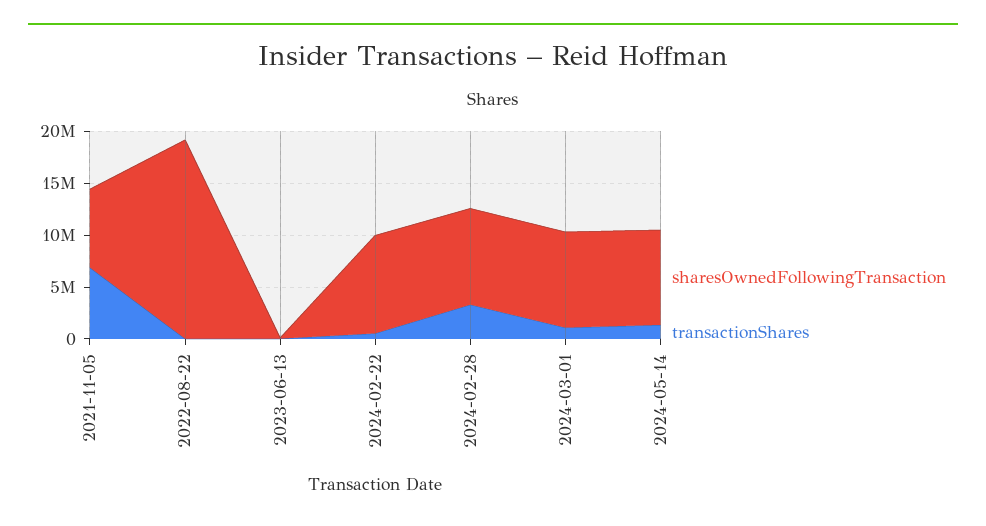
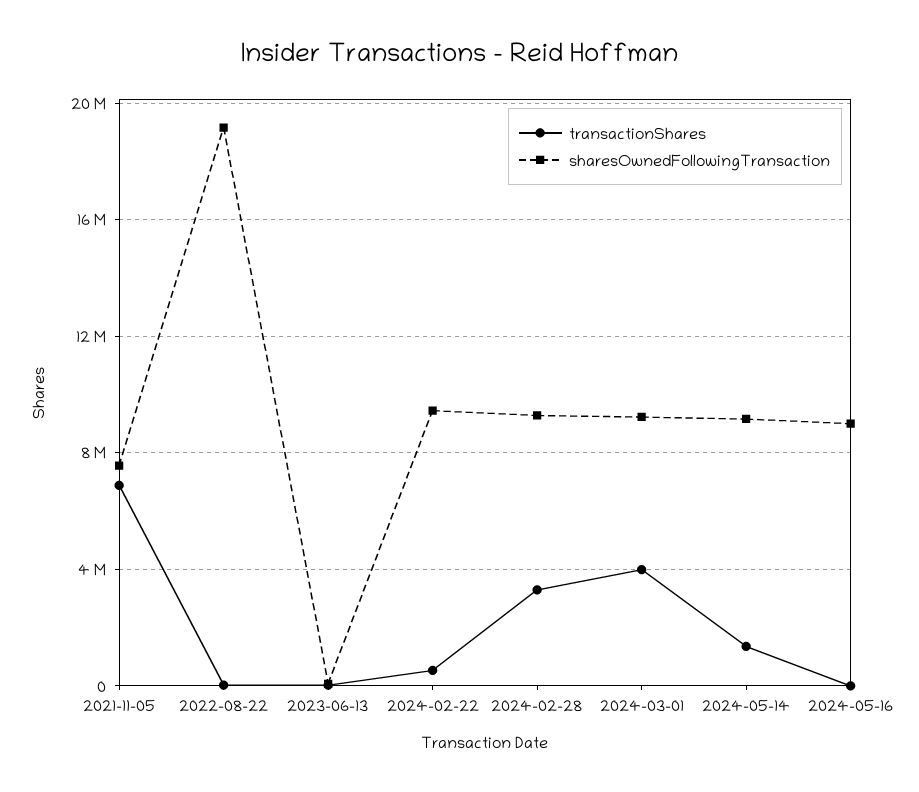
transactionShares, 2024-03-01: 1000000 -> 4000000
transactionShares, 2024-05-16: none -> 0
sharesOwnedFollowingTransaction, 2024-05-16: none -> 9000000

